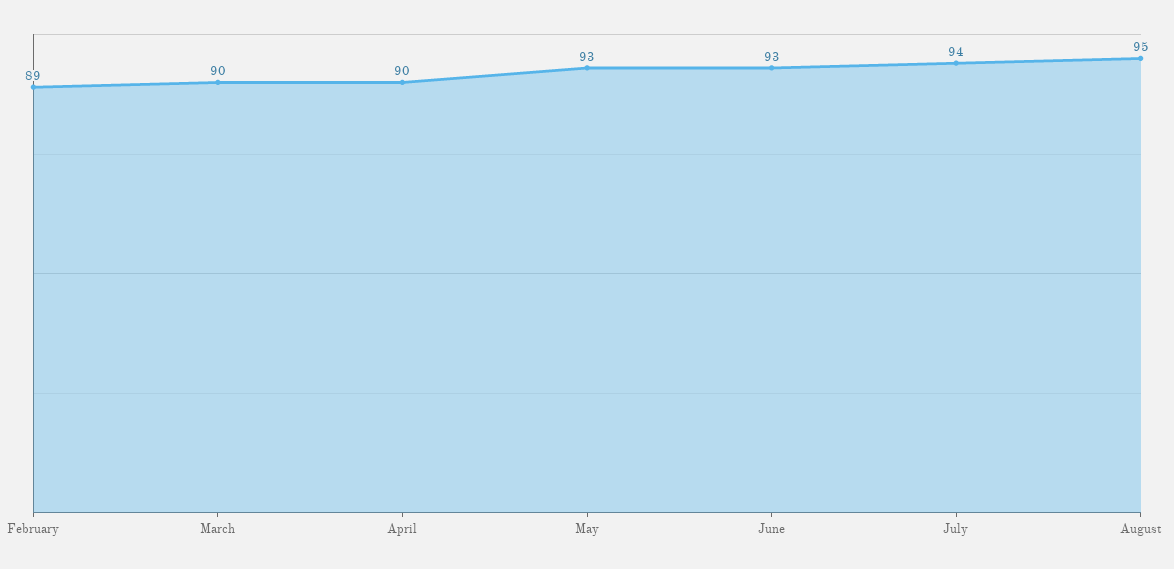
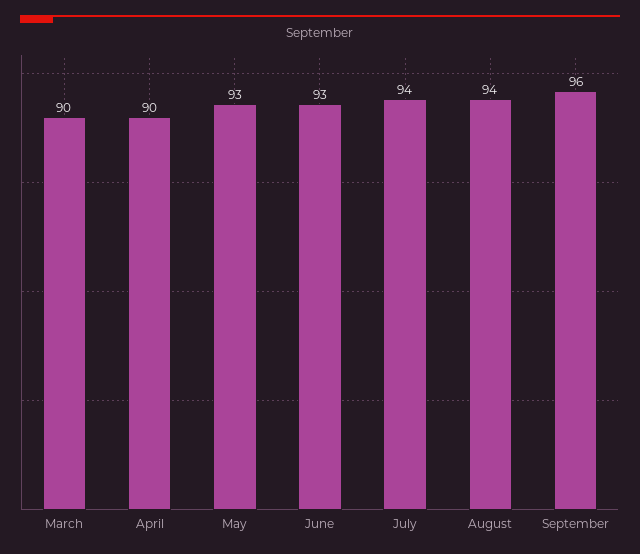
February: 89 -> none
August: 95 -> 94
September: none -> 96

